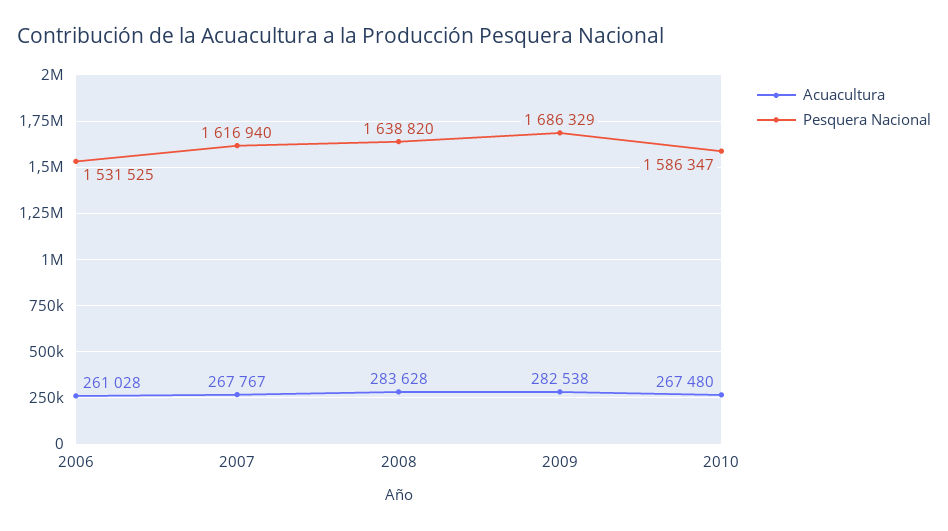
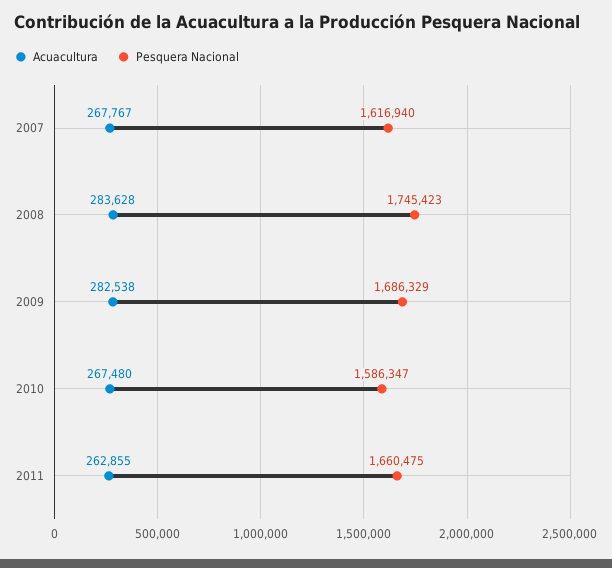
Acuacultura, 2006: 261028 -> none
Pesquera Nacional, 2006: 1531525 -> none
Pesquera Nacional, 2008: 1638820 -> 1745423
Acuacultura, 2011: none -> 262855
Pesquera Nacional, 2011: none -> 1660475

